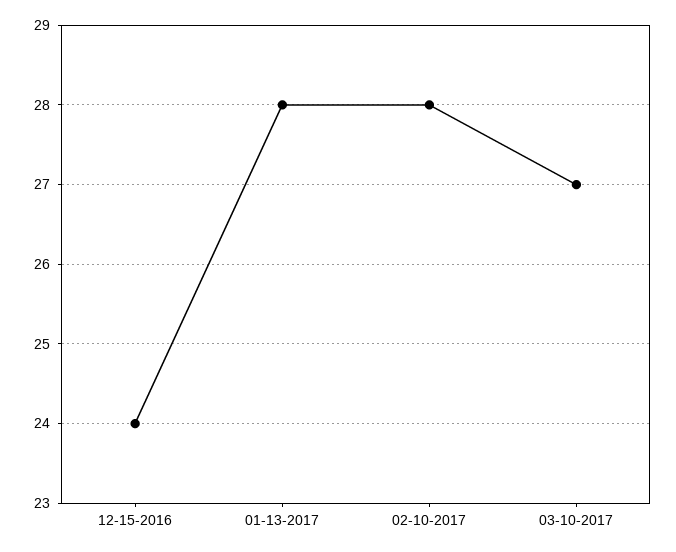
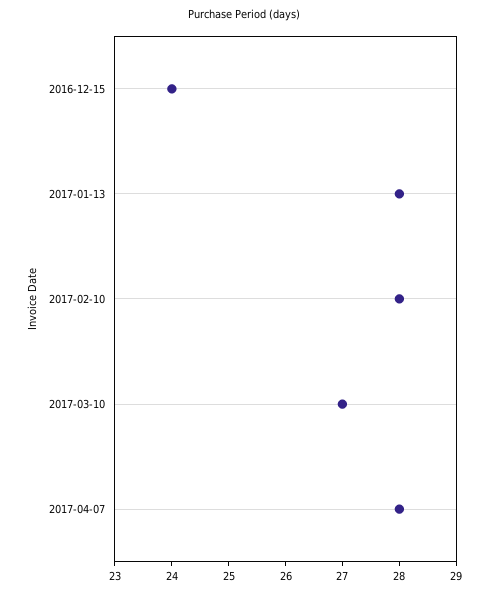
2017-04-07: none -> 28

